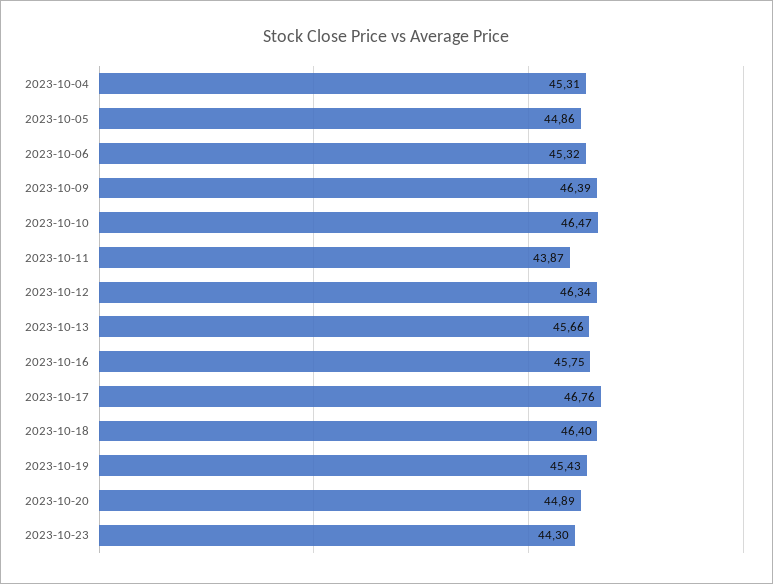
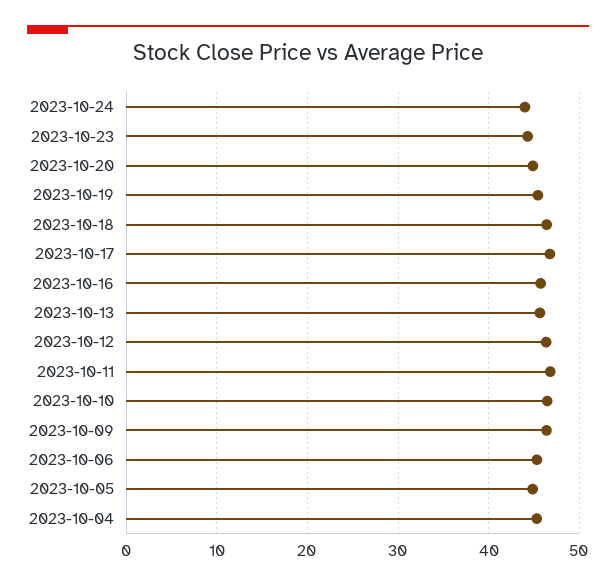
2023-10-11: 43.87 -> 47
2023-10-24: none -> 44

